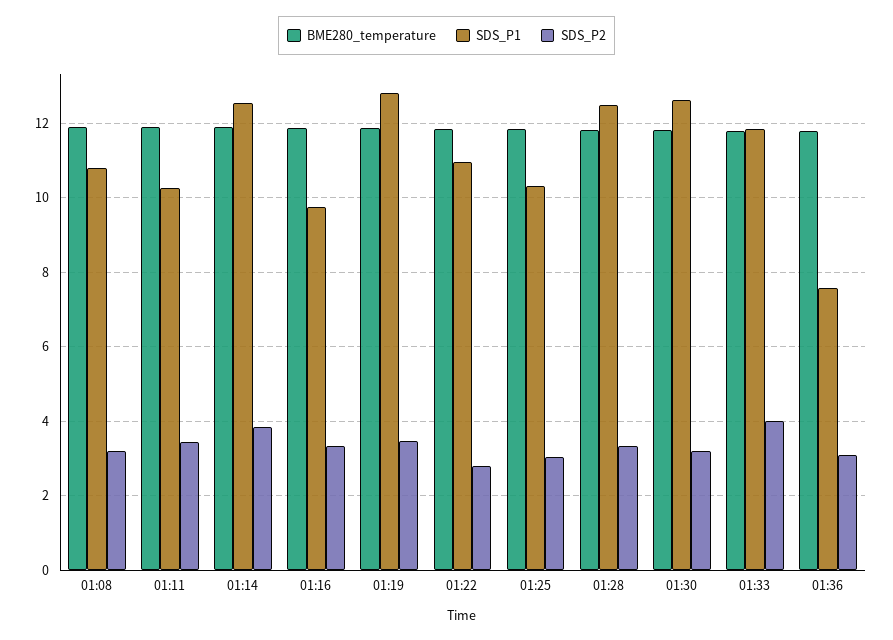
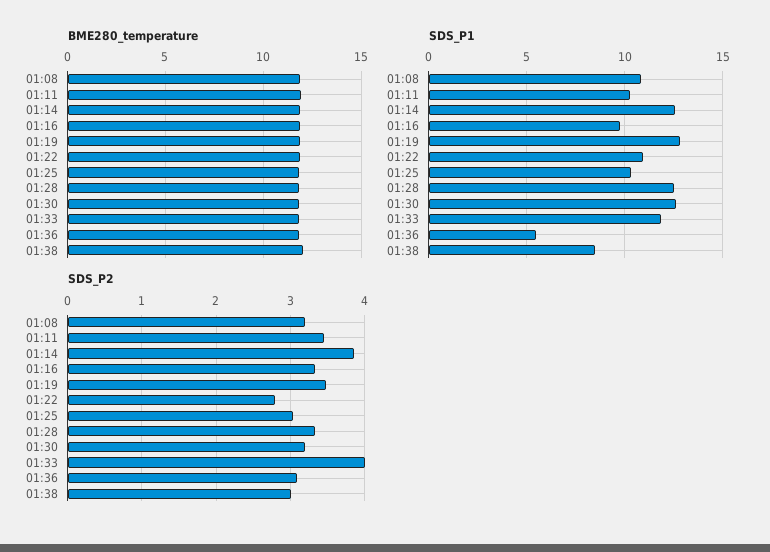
SDS_P1, 01:36: 7.6 -> 5.5
BME280_temperature, 01:38: none -> 12
SDS_P1, 01:38: none -> 8.5
SDS_P2, 01:38: none -> 3

